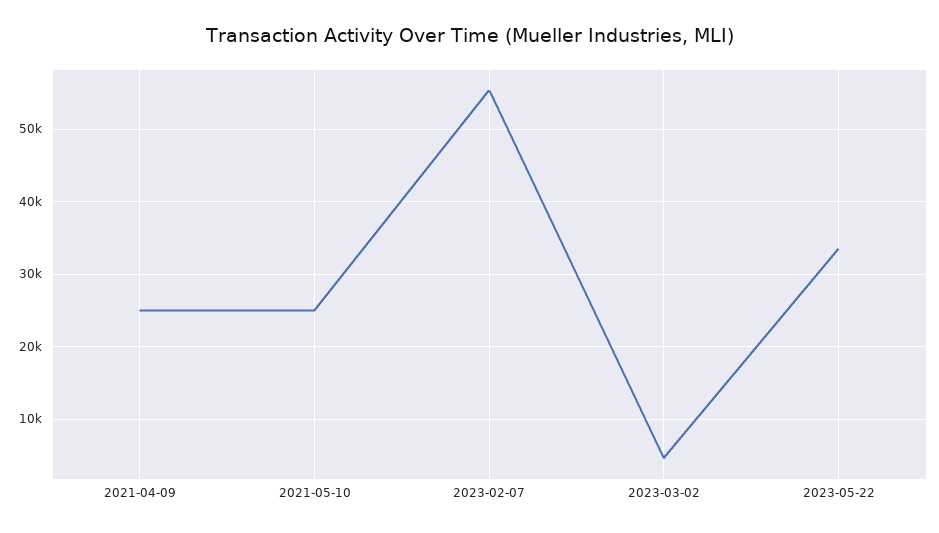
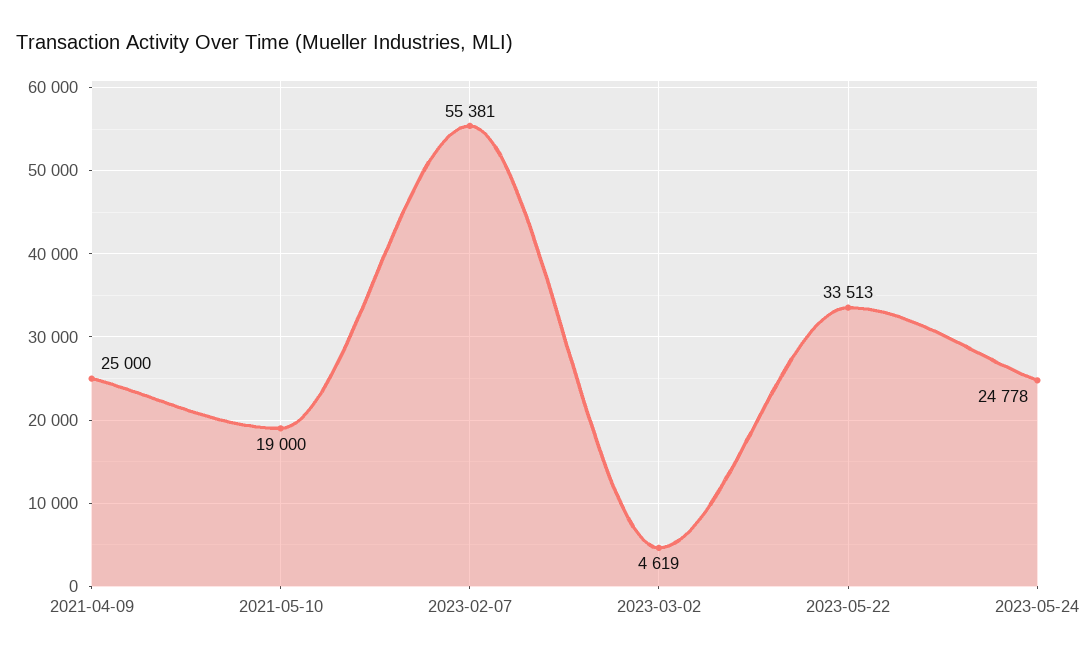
2021-05-10: 25000 -> 19000
2023-05-24: none -> 24778

